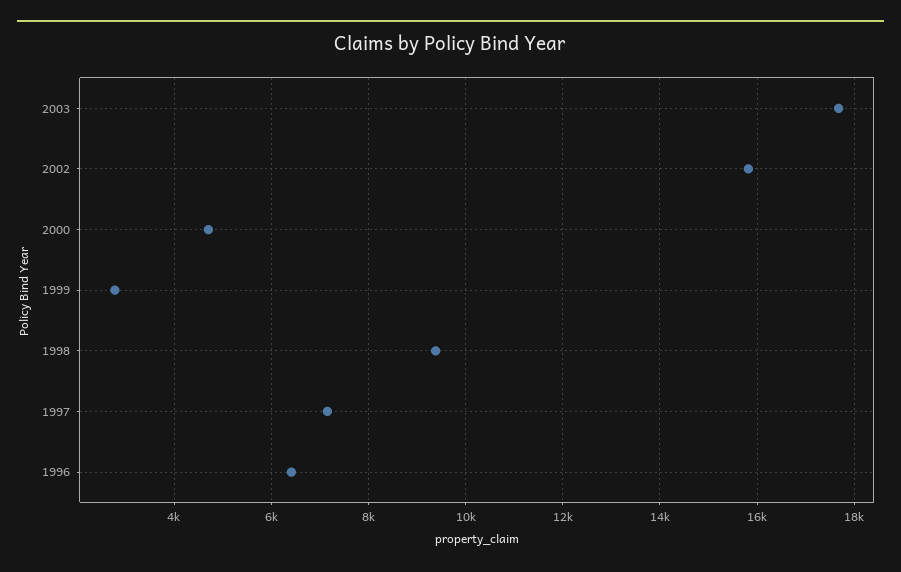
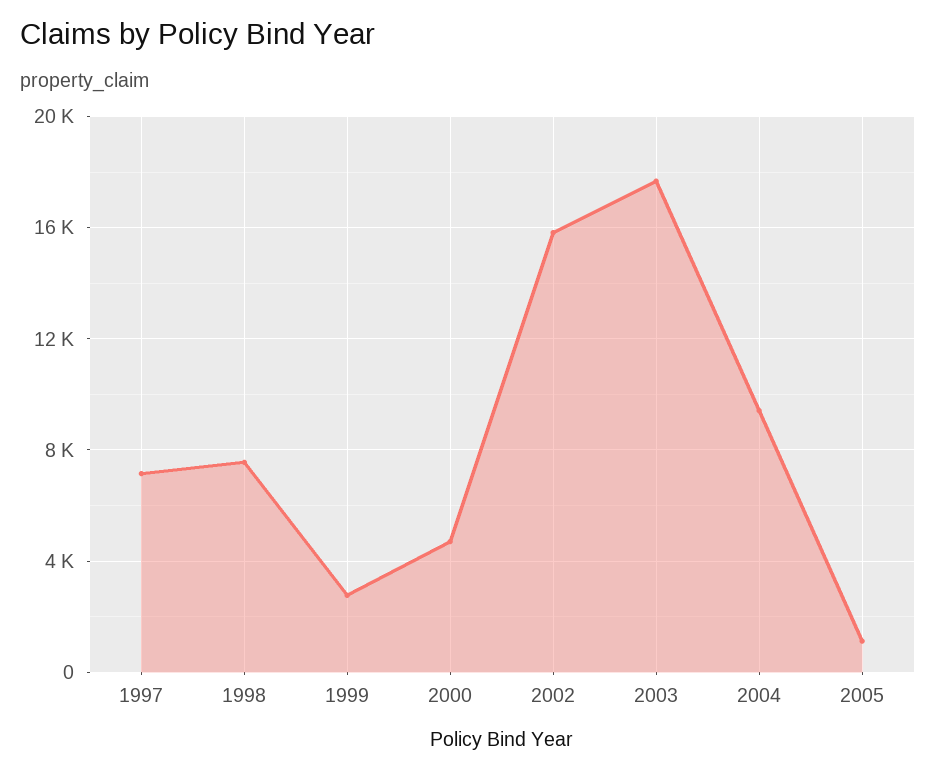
1998: 9400 -> 7500
1996: 6400 -> none
2004: none -> 9500
2005: none -> 1000

